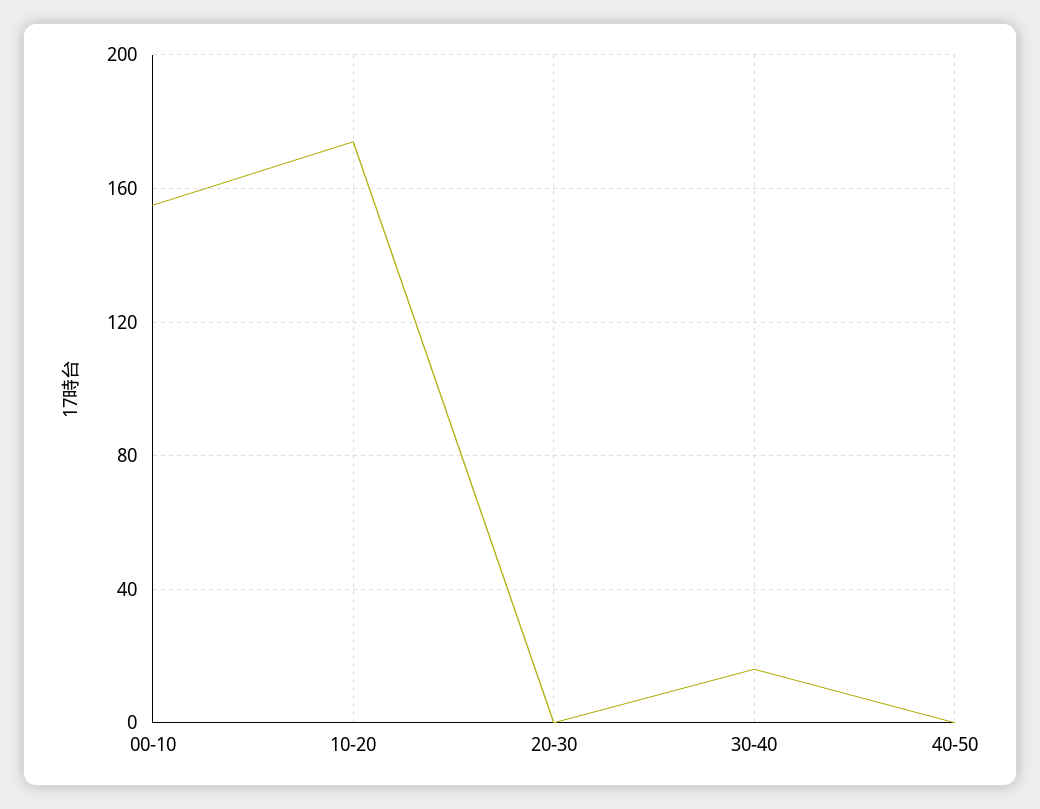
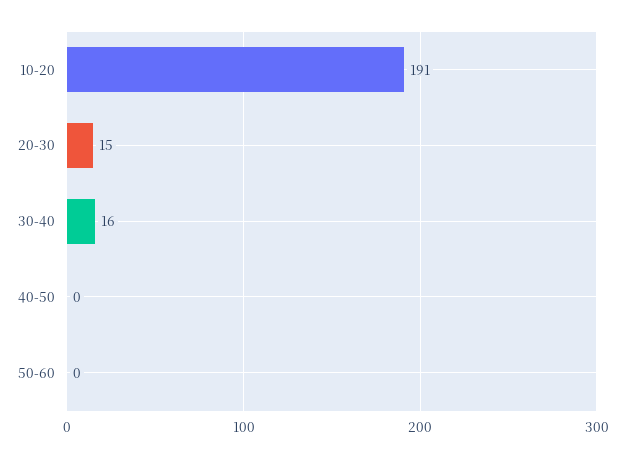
00-10: 155 -> none
10-20: 175 -> 191
20-30: 0 -> 15
50-60: none -> 0

